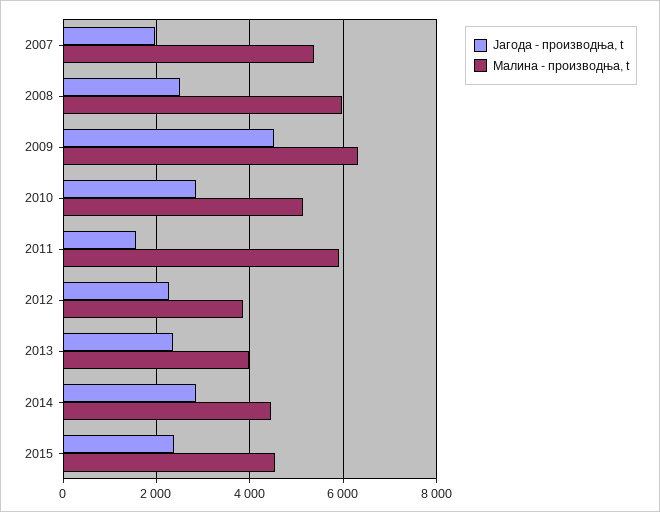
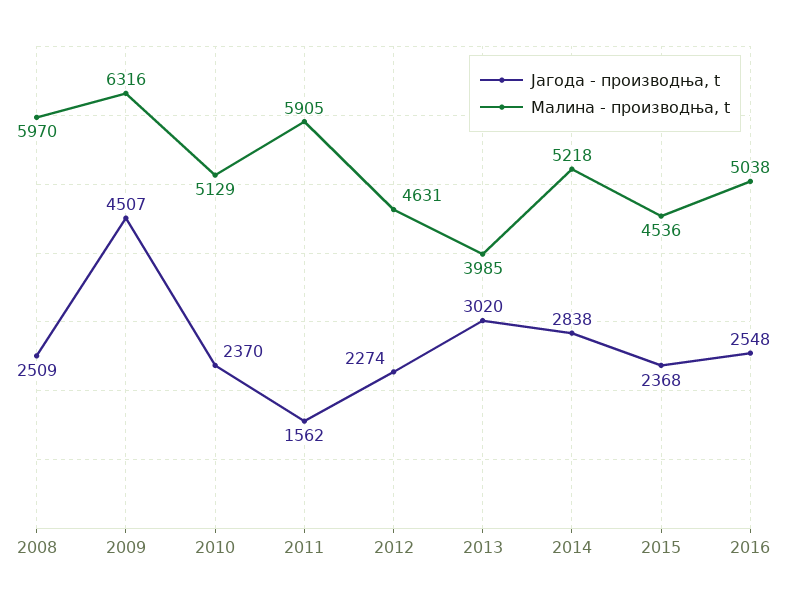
Јагода - производња, t, 2007: 2000 -> none
Малина - производња, t, 2007: 5400 -> none
Јагода - производња, t, 2010: 2800 -> 2370
Малина - производња, t, 2012: 3800 -> 4631
Јагода - производња, t, 2013: 2400 -> 3020
Малина - производња, t, 2014: 4400 -> 5218
Јагода - производња, t, 2016: none -> 2548
Малина - производња, t, 2016: none -> 5038

